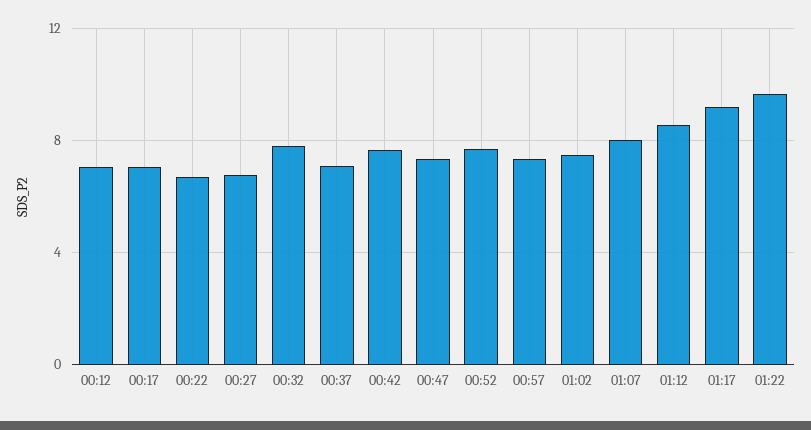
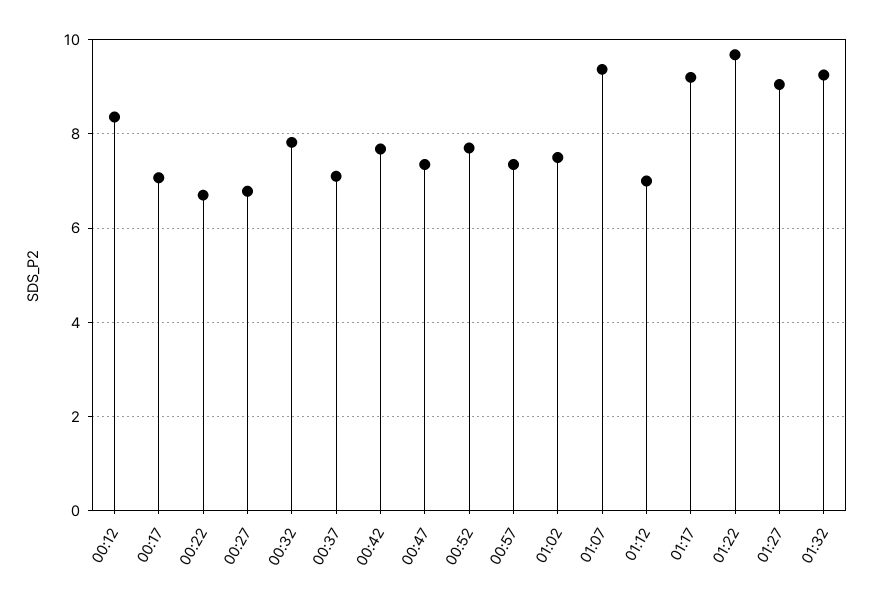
00:12: 7 -> 8.4
01:07: 8 -> 9.4
01:12: 8.5 -> 7
01:27: none -> 9
01:32: none -> 9.2

